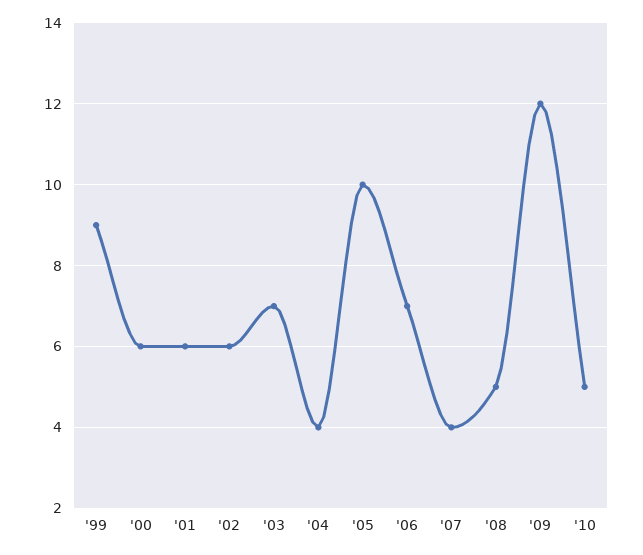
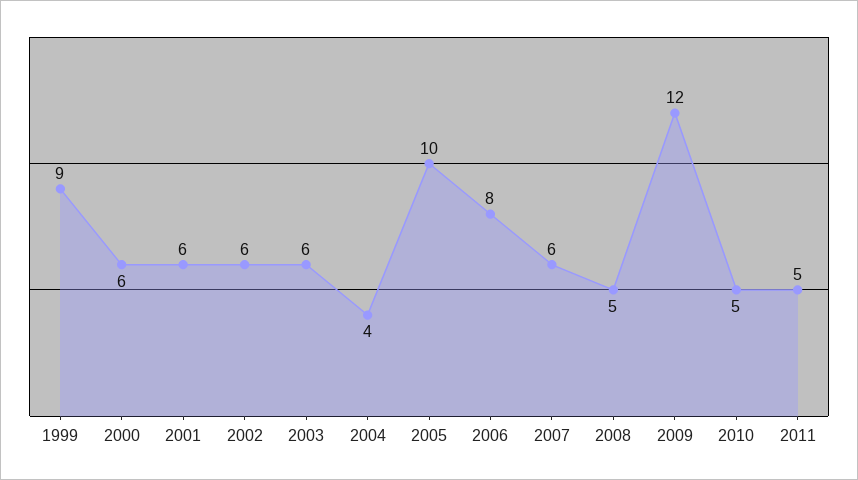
'03: 7 -> 6
'06: 7 -> 8
'07: 4 -> 6
2011: none -> 5

